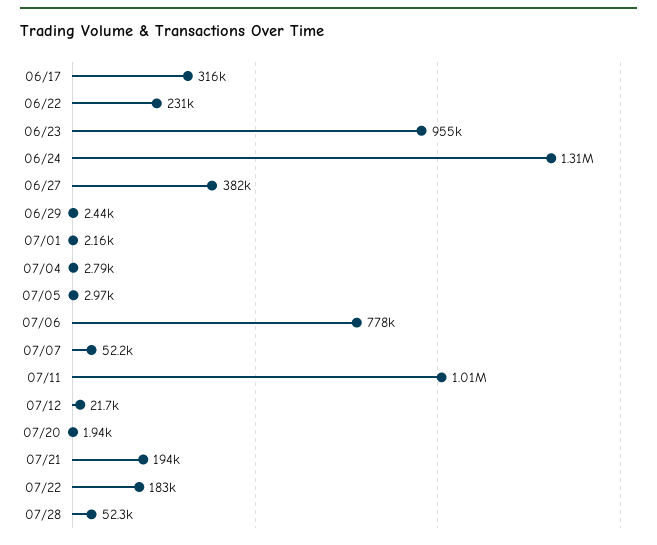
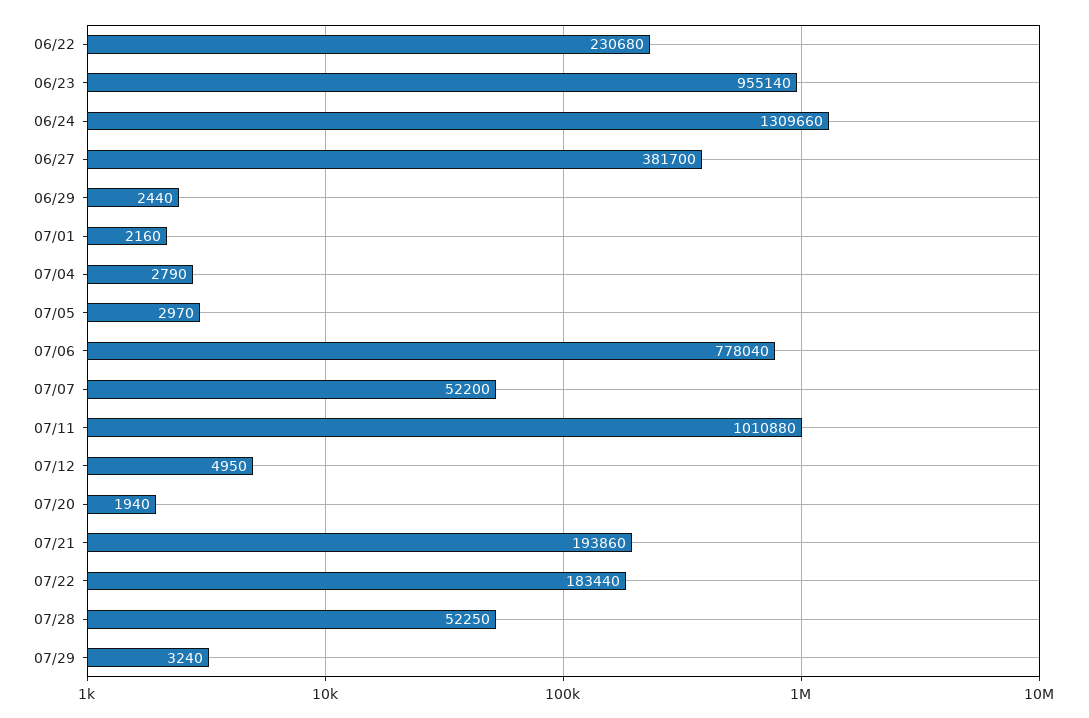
06/17: 316000 -> none
07/12: 21700 -> 4950
07/29: none -> 3240

